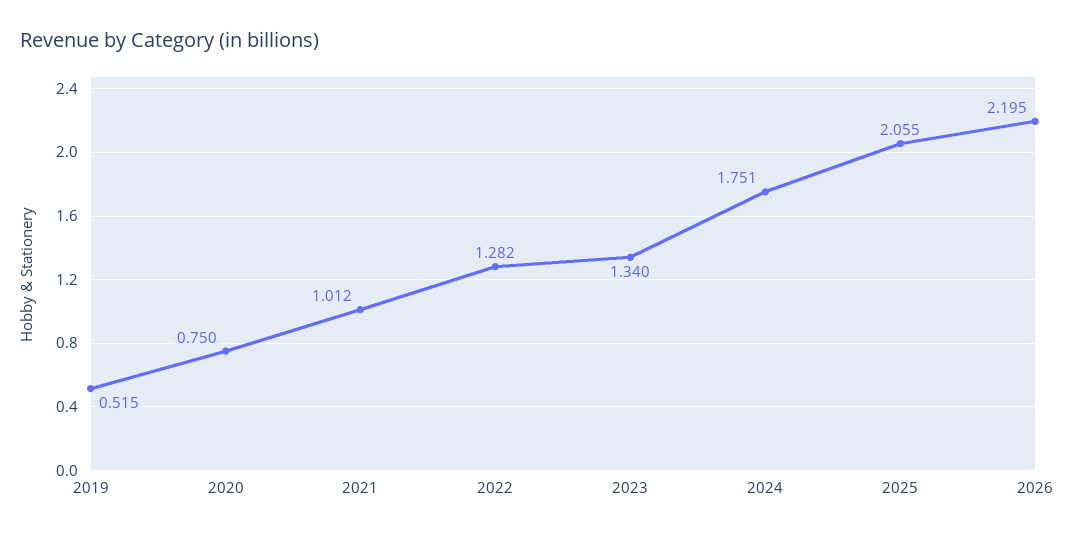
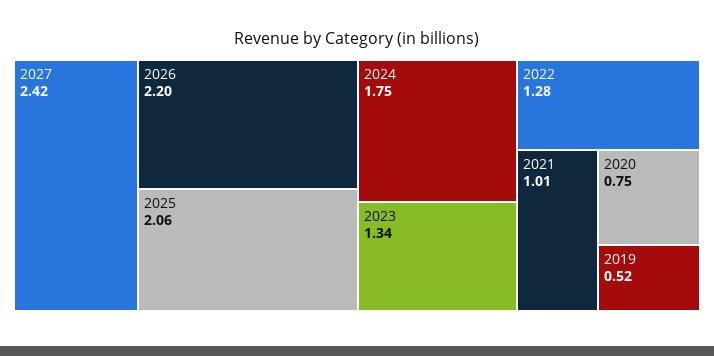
2027: none -> 2.42

